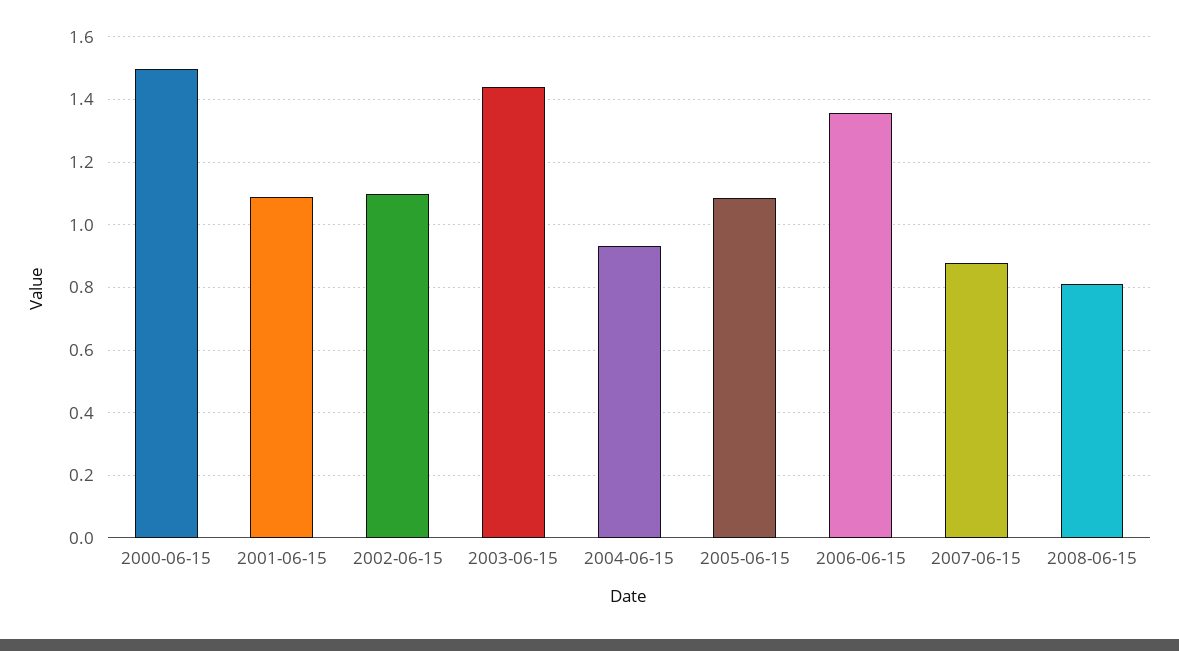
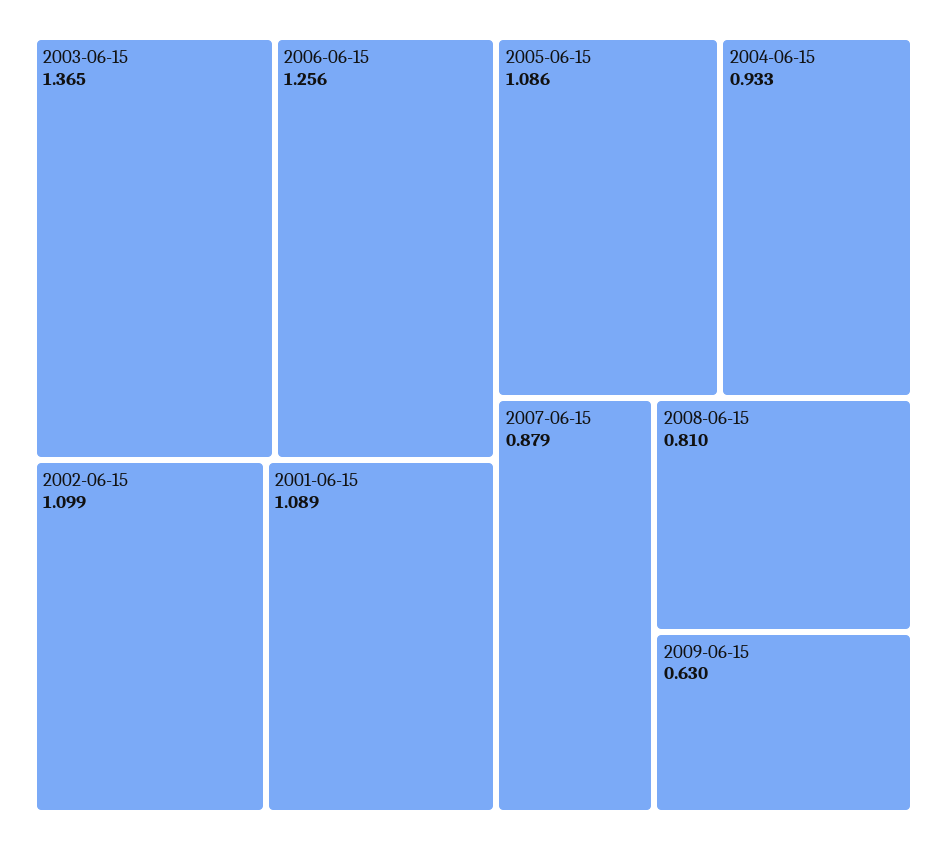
2000-06-15: 1.5 -> none
2003-06-15: 1.44 -> 1.365
2006-06-15: 1.36 -> 1.256
2009-06-15: none -> 0.63

